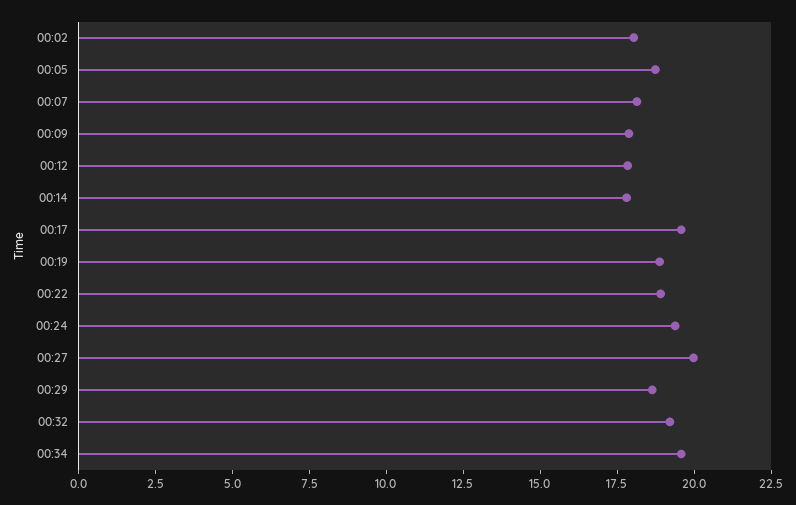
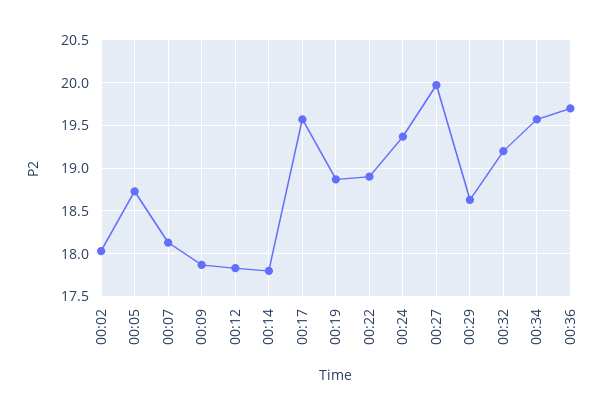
00:36: none -> 19.7

